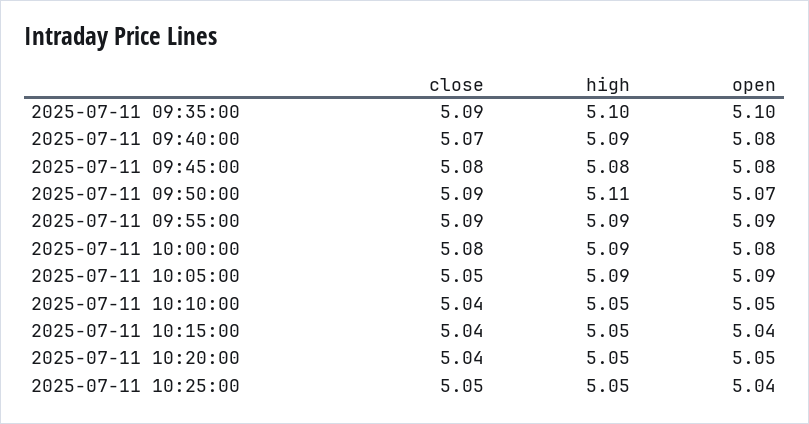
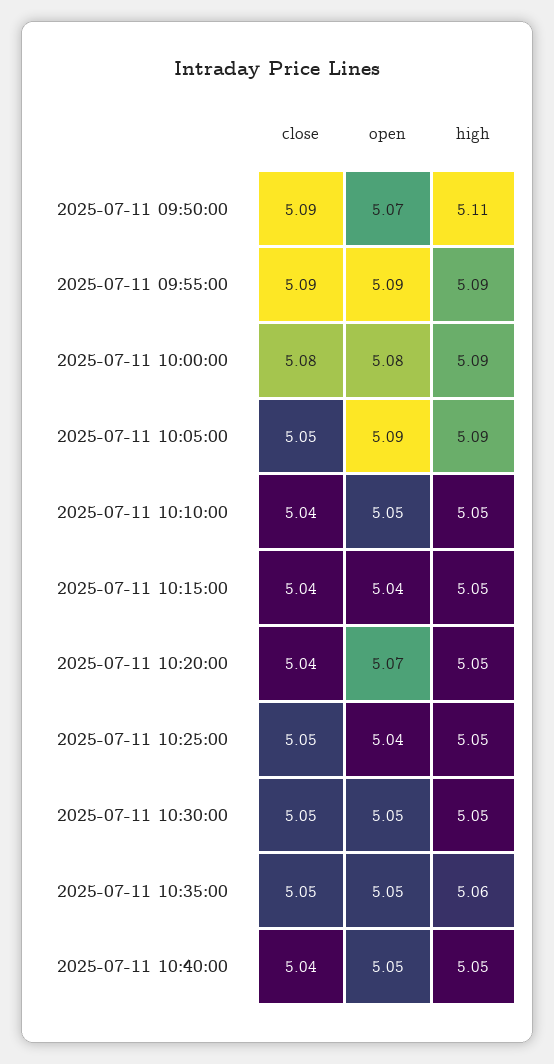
close, 2025-07-11 09:35:00: 5.09 -> none
high, 2025-07-11 09:35:00: 5.1 -> none
open, 2025-07-11 09:35:00: 5.1 -> none
close, 2025-07-11 09:40:00: 5.07 -> none
high, 2025-07-11 09:40:00: 5.09 -> none
open, 2025-07-11 09:40:00: 5.08 -> none
close, 2025-07-11 09:45:00: 5.08 -> none
high, 2025-07-11 09:45:00: 5.08 -> none
open, 2025-07-11 09:45:00: 5.08 -> none
open, 2025-07-11 10:20:00: 5.05 -> 5.07
close, 2025-07-11 10:30:00: none -> 5.05
open, 2025-07-11 10:30:00: none -> 5.05
high, 2025-07-11 10:30:00: none -> 5.05
close, 2025-07-11 10:35:00: none -> 5.05
open, 2025-07-11 10:35:00: none -> 5.05
high, 2025-07-11 10:35:00: none -> 5.06
close, 2025-07-11 10:40:00: none -> 5.04
open, 2025-07-11 10:40:00: none -> 5.05
high, 2025-07-11 10:40:00: none -> 5.05

